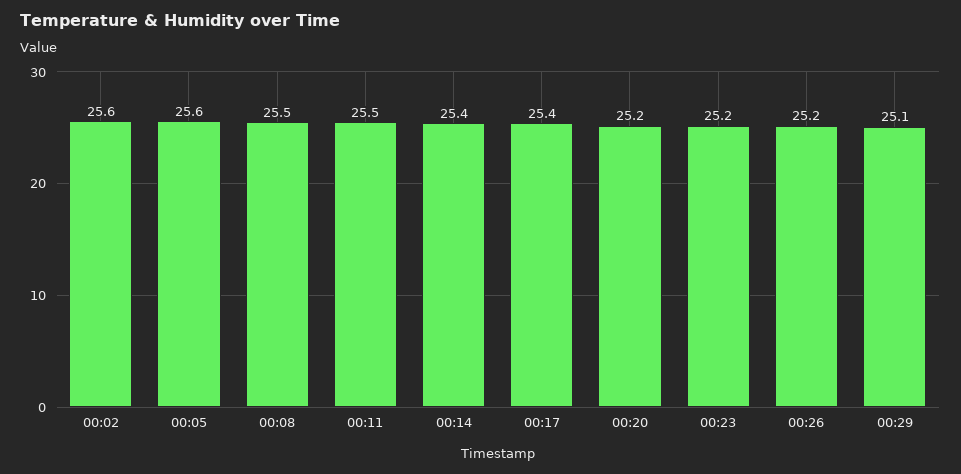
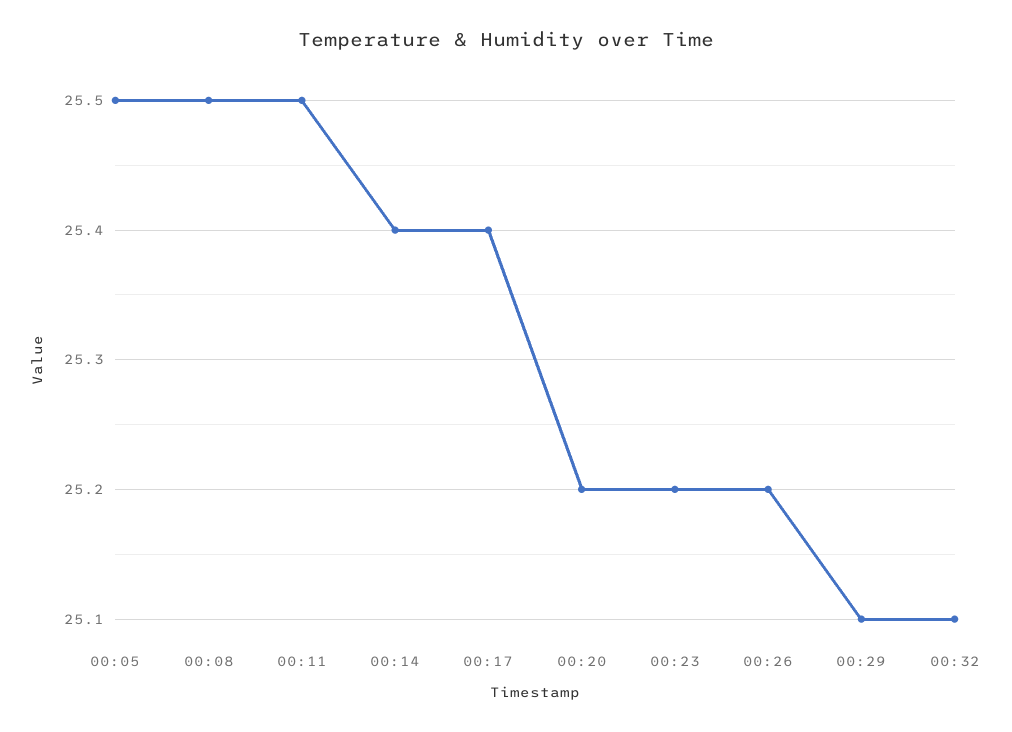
00:02: 25.6 -> none
00:05: 25.6 -> 25.5
00:32: none -> 25.1

